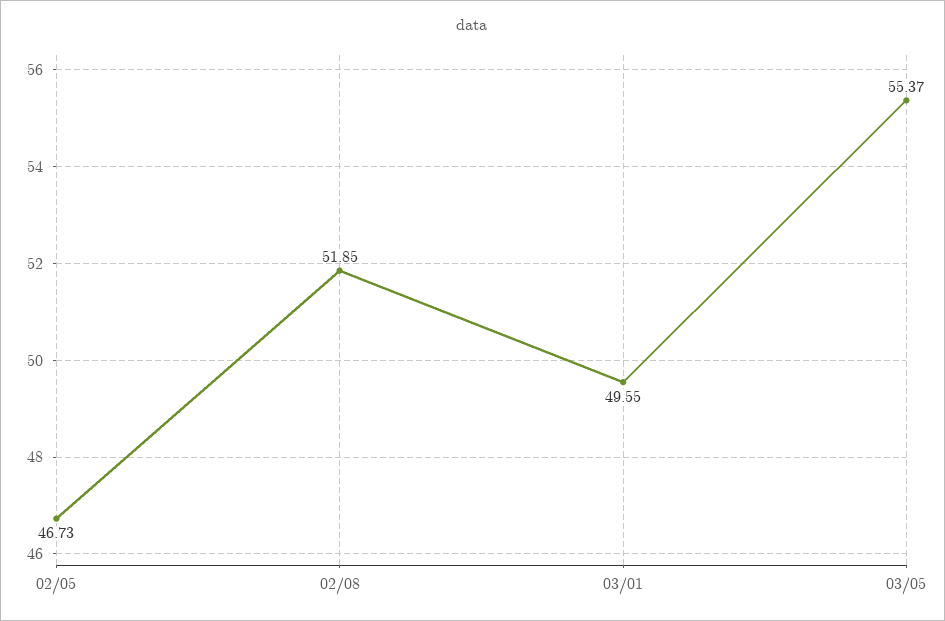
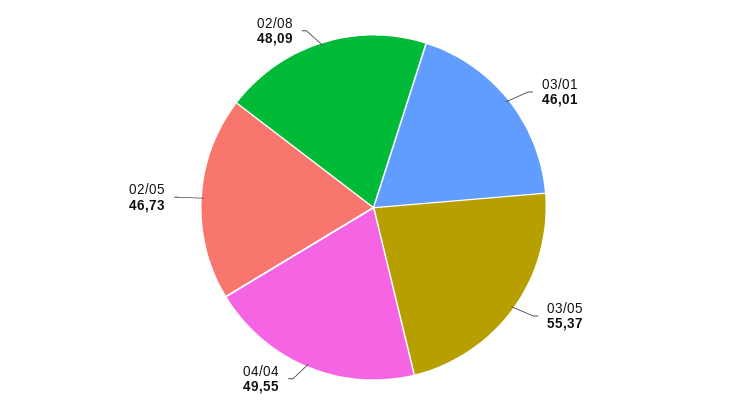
02/08: 51.85 -> 48.09
03/01: 49.55 -> 46.01
04/04: none -> 49.55

